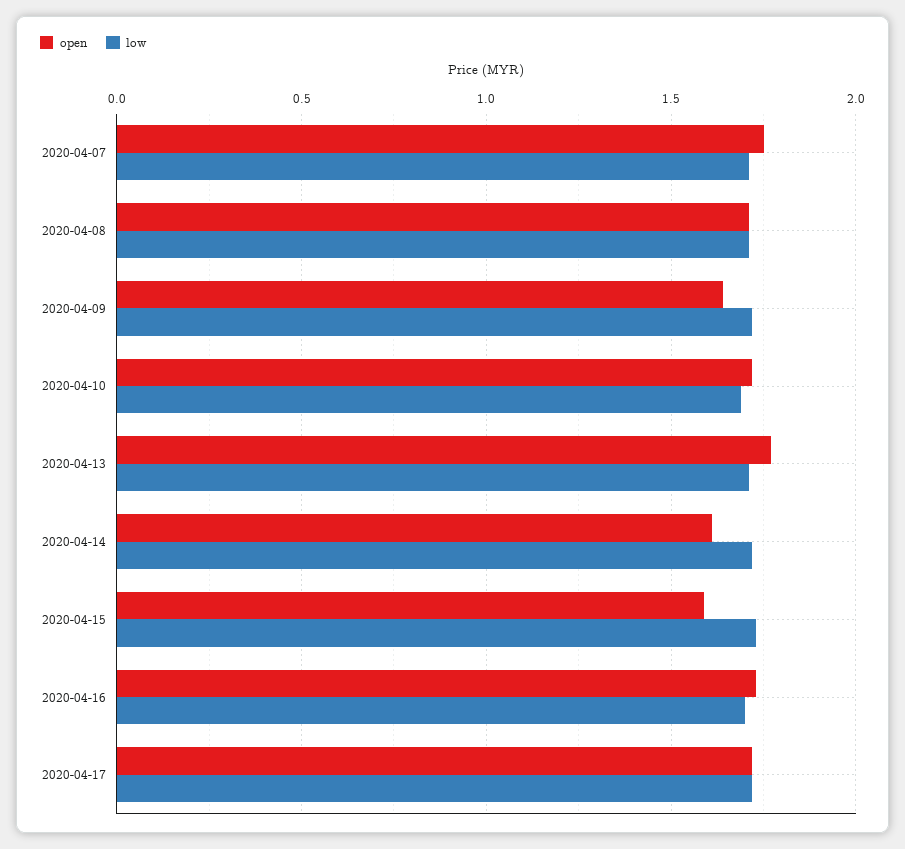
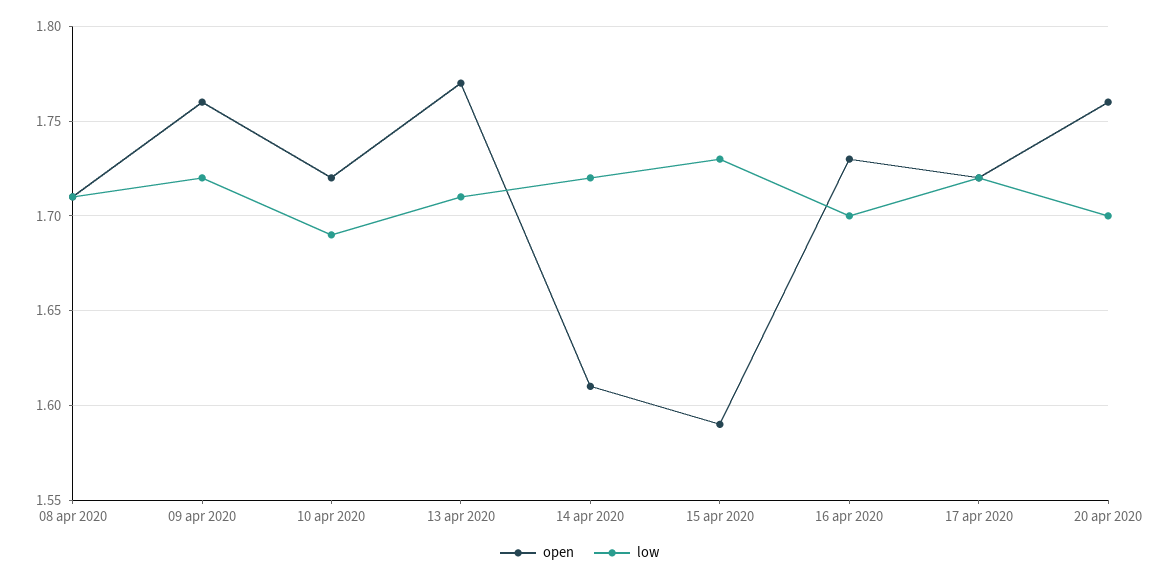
open, 2020-04-07: 1.75 -> none
low, 2020-04-07: 1.7 -> none
open, 2020-04-09: 1.65 -> 1.76
open, 20 apr 2020: none -> 1.76
low, 20 apr 2020: none -> 1.7

